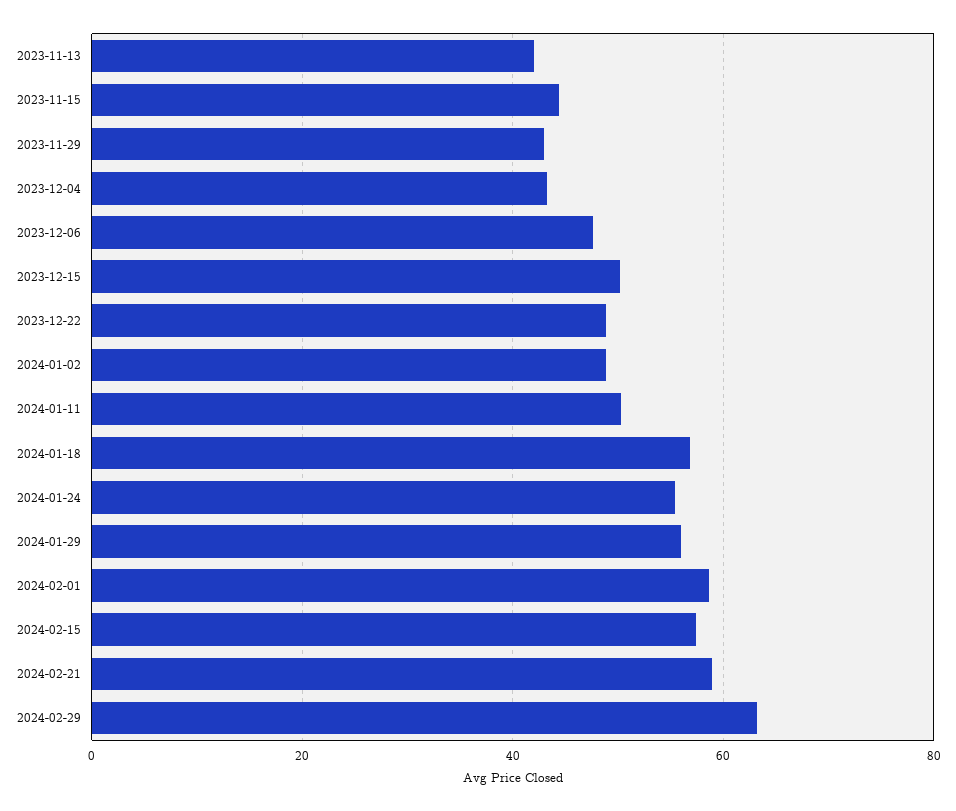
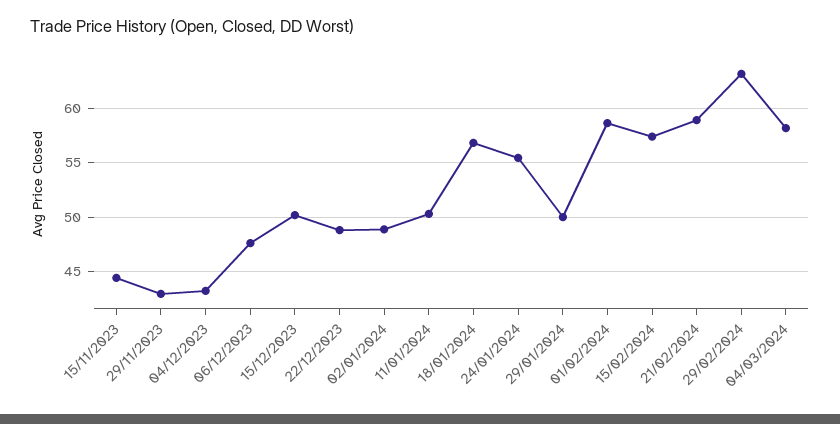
2023-11-13: 42 -> none
2024-01-29: 56 -> 50
04/03/2024: none -> 58

